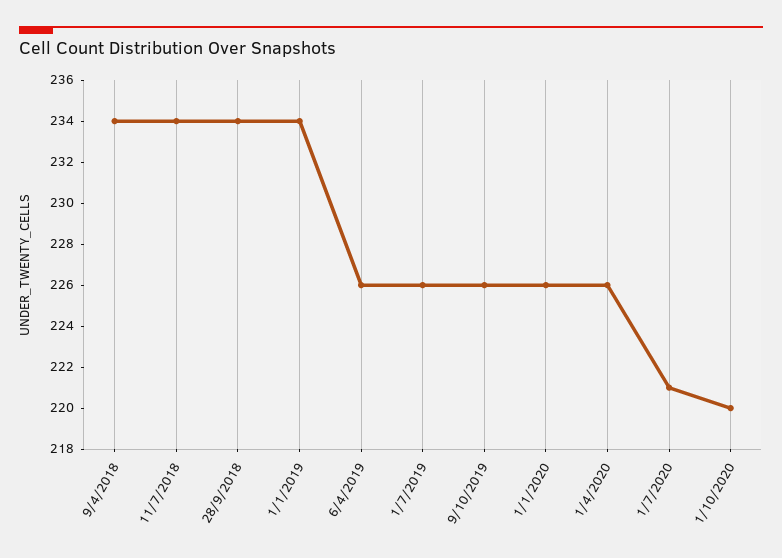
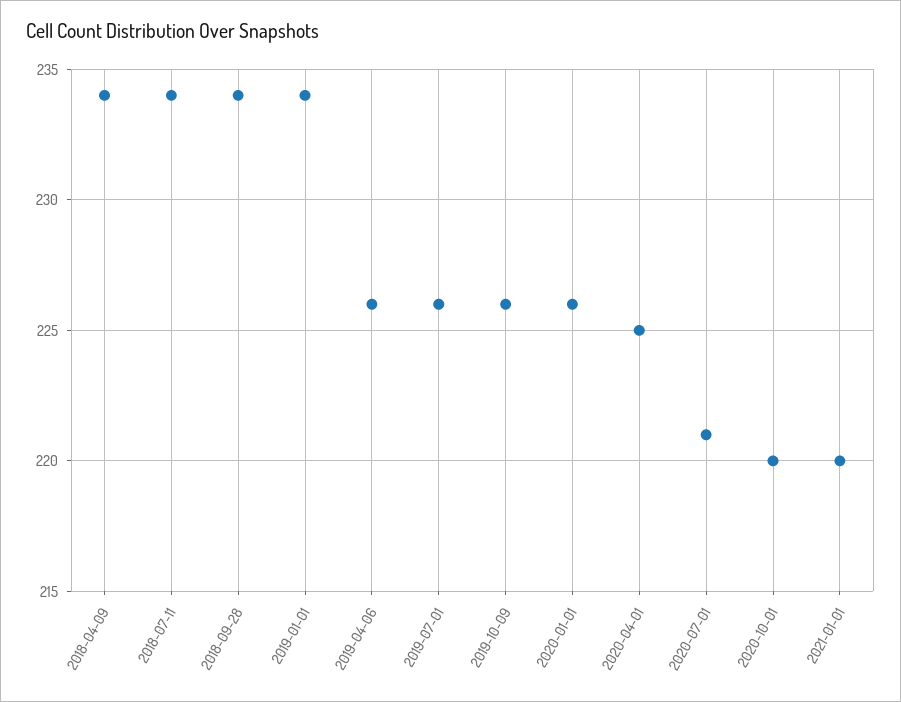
1/4/2020: 226 -> 225
2021-01-01: none -> 220

